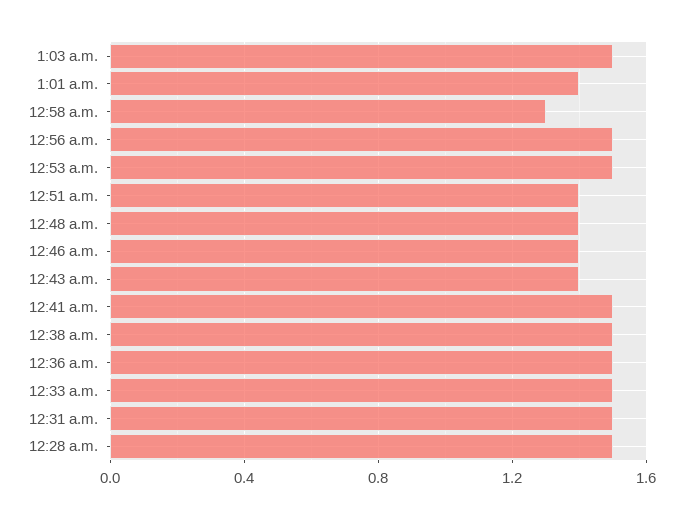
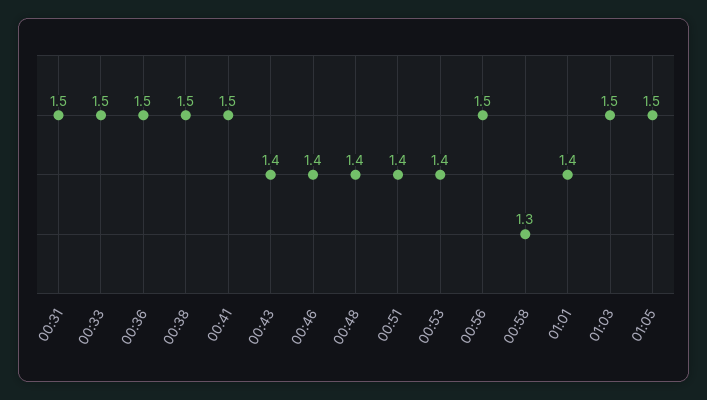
12:53 a.m.: 1.5 -> 1.4
12:28 a.m.: 1.5 -> none
01:05: none -> 1.5

